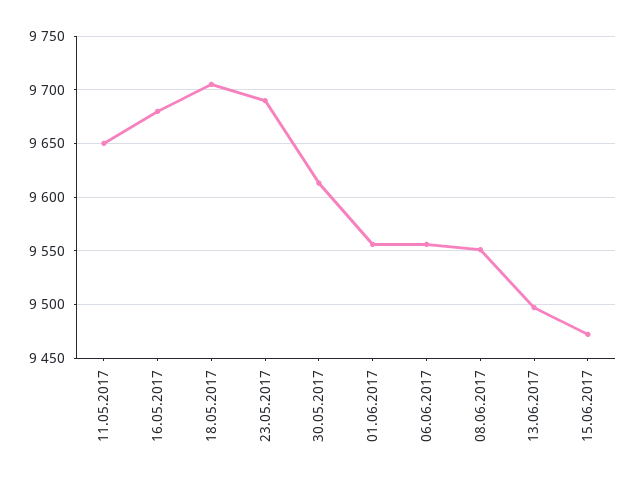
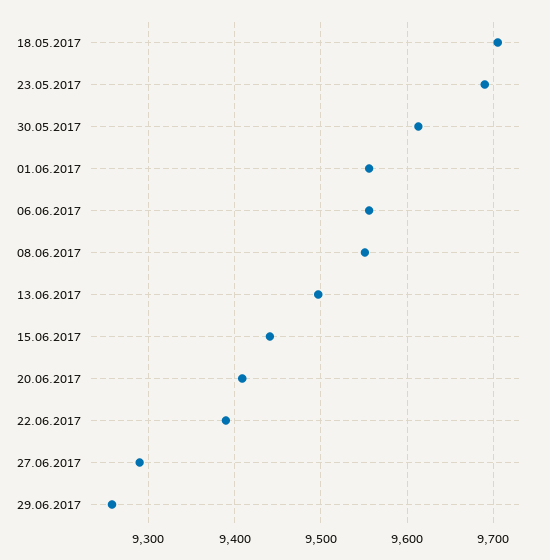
11.05.2017: 9650 -> none
16.05.2017: 9680 -> none
15.06.2017: 9470 -> 9440
20.06.2017: none -> 9410
22.06.2017: none -> 9390
27.06.2017: none -> 9290
29.06.2017: none -> 9260

